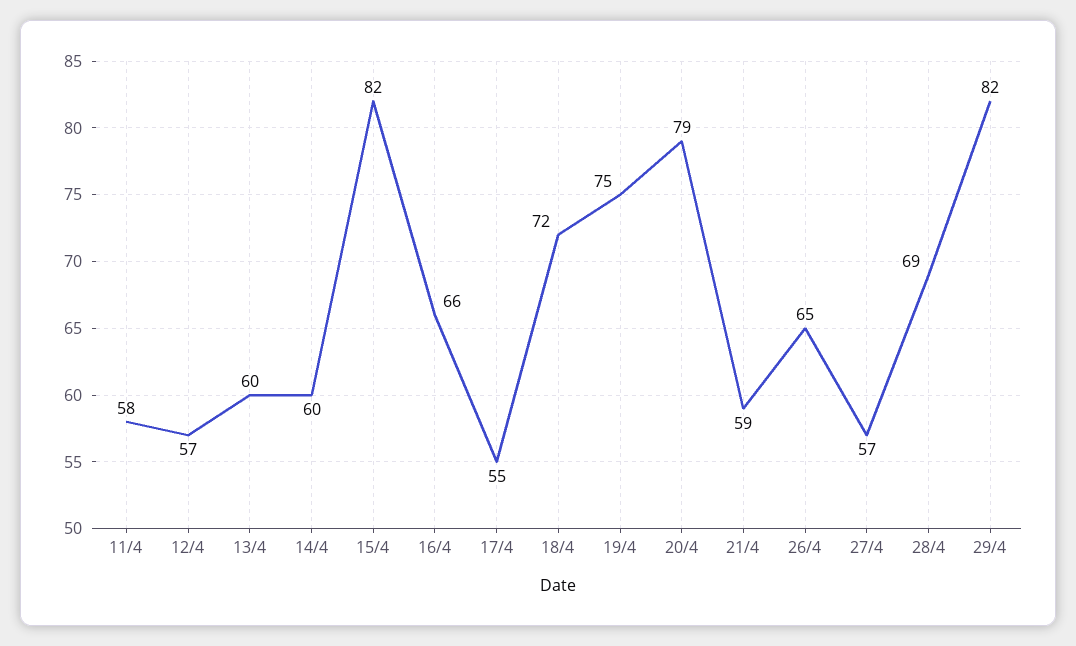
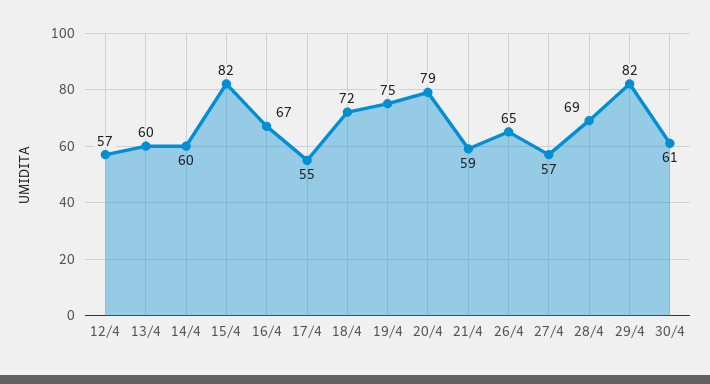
11/4: 58 -> none
16/4: 66 -> 67
30/4: none -> 61

